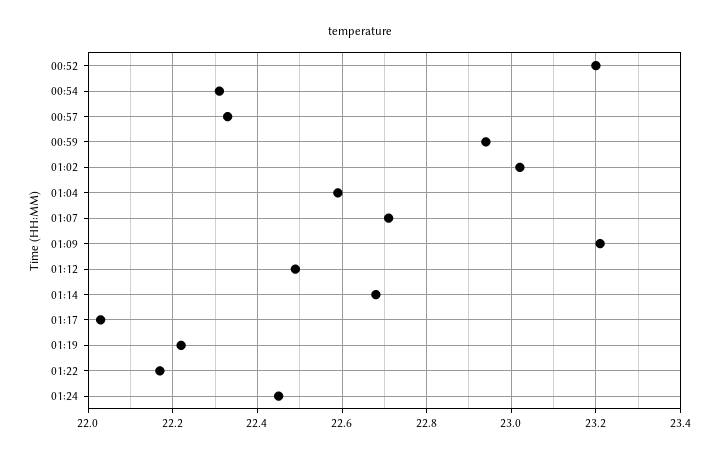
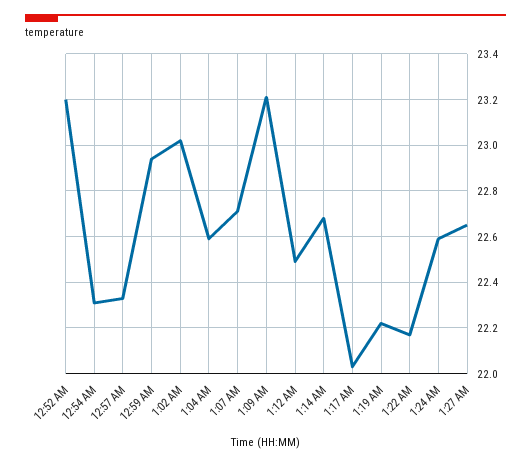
01:24: 22.45 -> 22.6
1:27 AM: none -> 22.65

